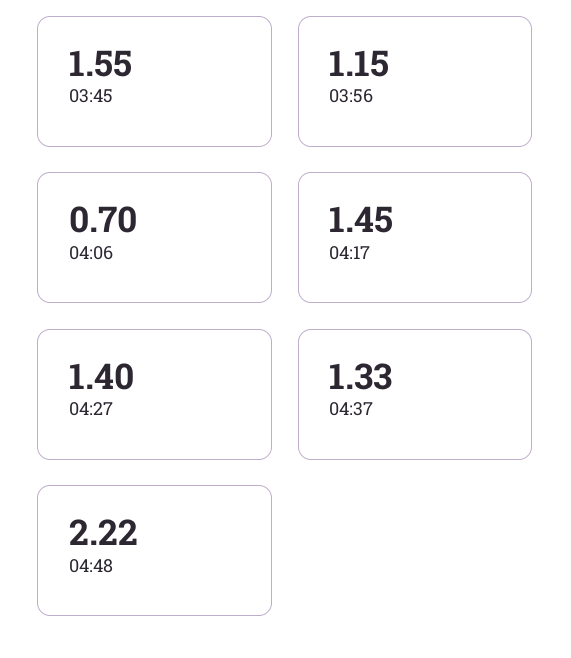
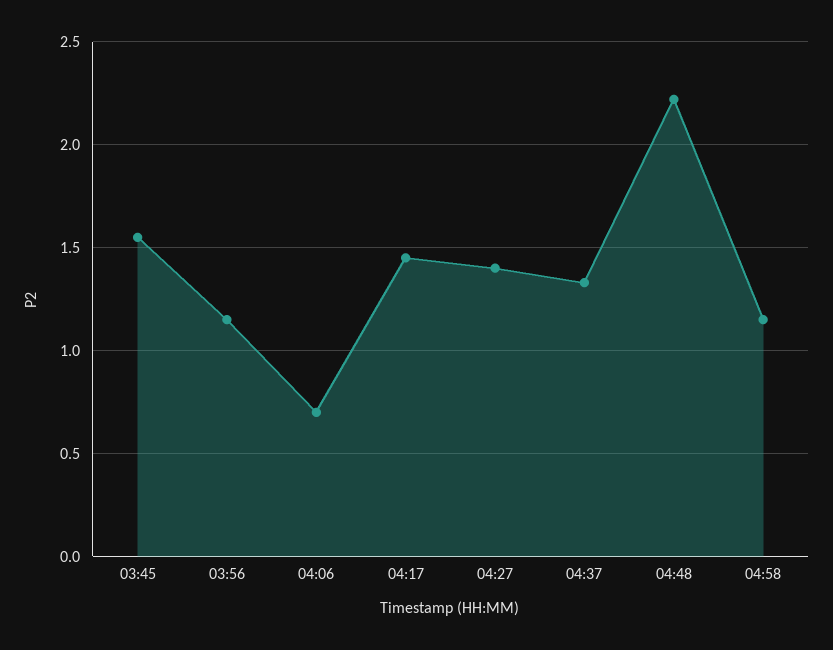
04:58: none -> 1.15

